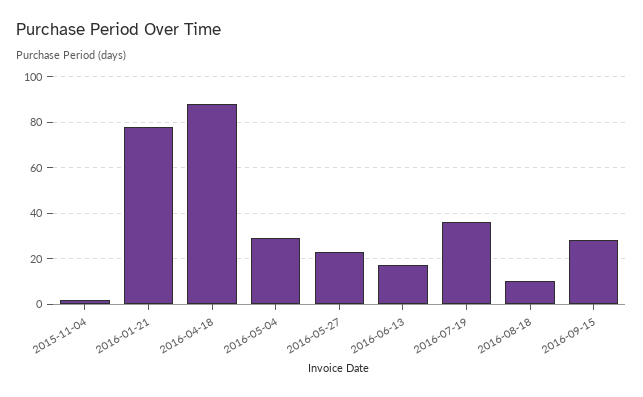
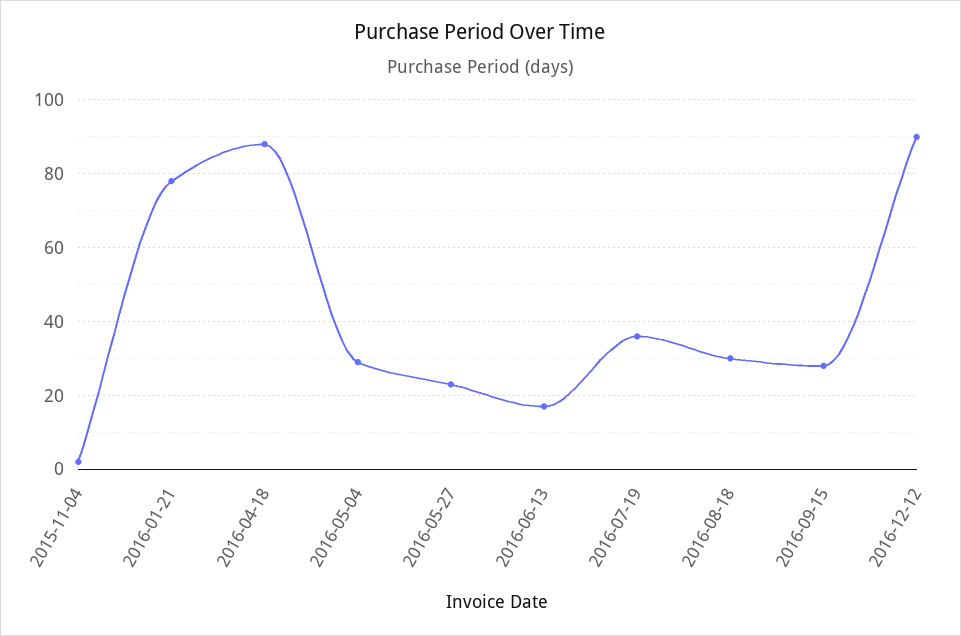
2016-08-18: 10 -> 30
2016-12-12: none -> 90

